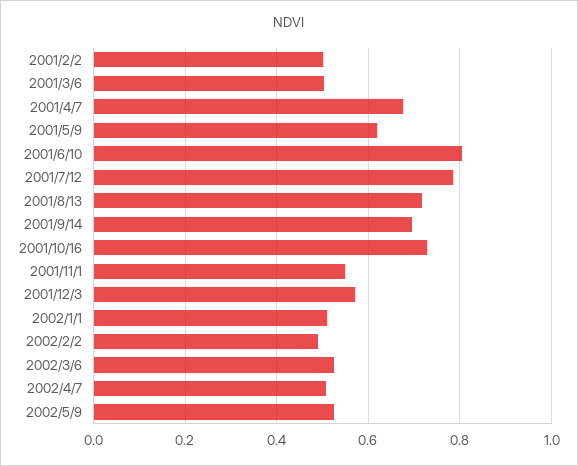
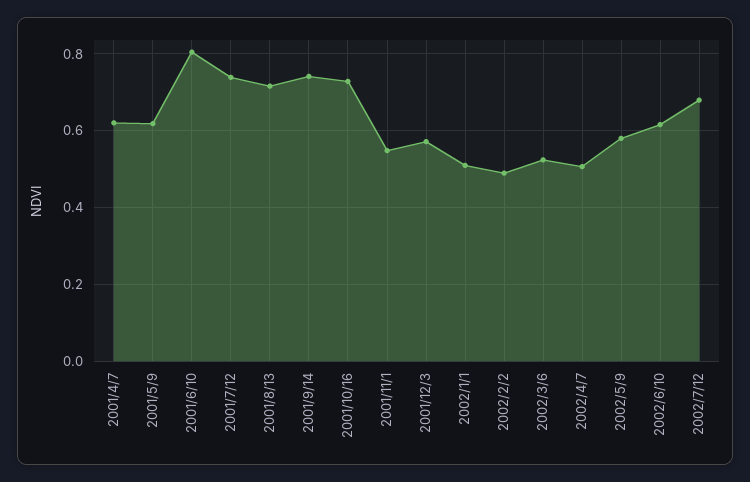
2001/2/2: 0.5 -> none
2001/3/6: 0.5 -> none
2001/4/7: 0.68 -> 0.62
2001/7/12: 0.78 -> 0.74
2001/9/14: 0.7 -> 0.74
2002/5/9: 0.52 -> 0.58
2002/6/10: none -> 0.62
2002/7/12: none -> 0.68

